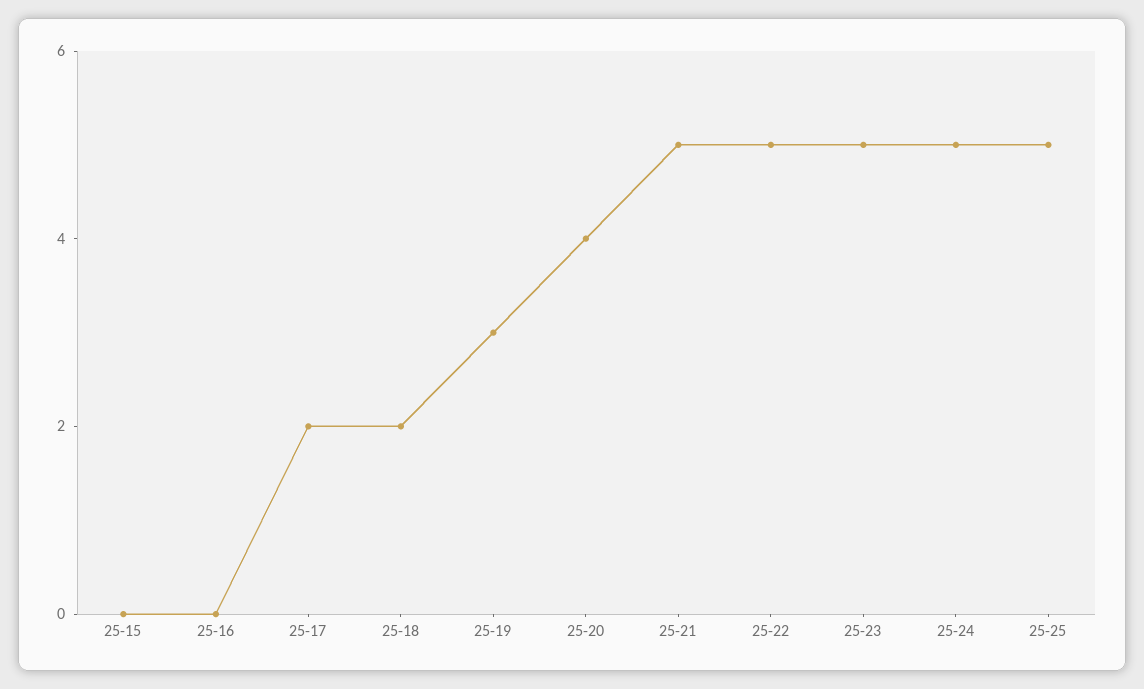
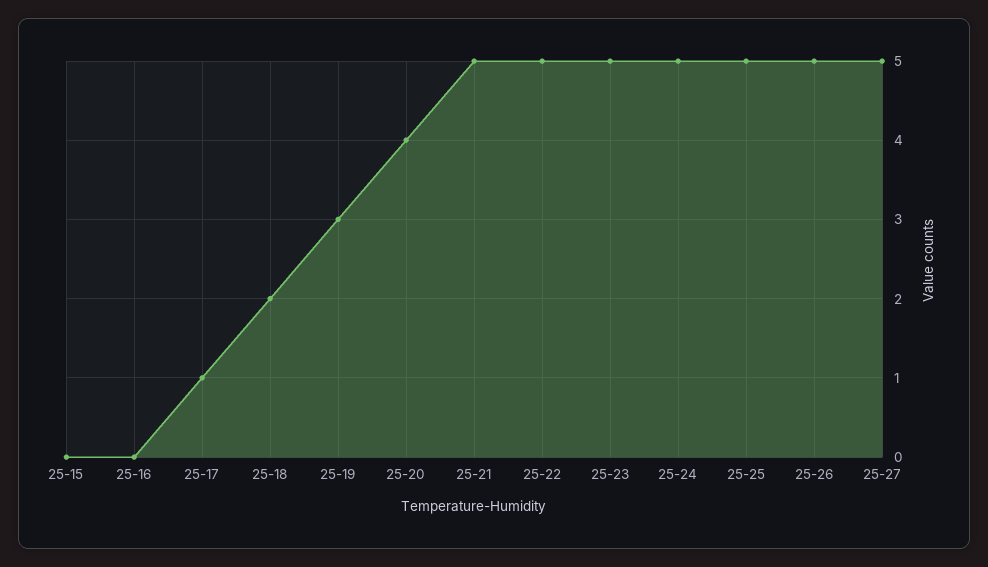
25-17: 2 -> 1
25-26: none -> 5
25-27: none -> 5

